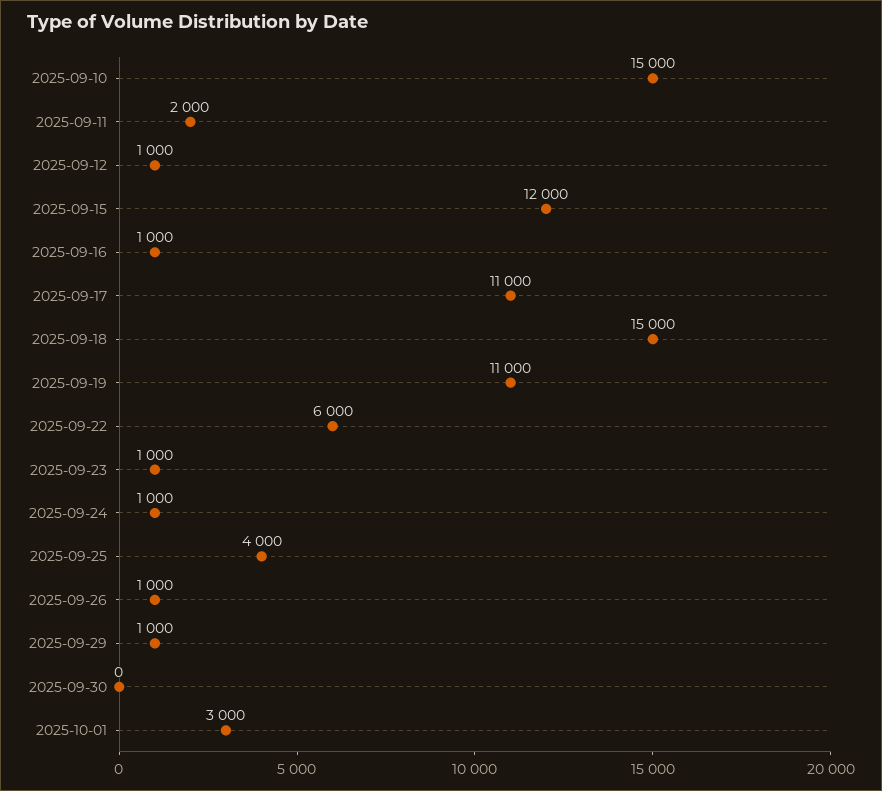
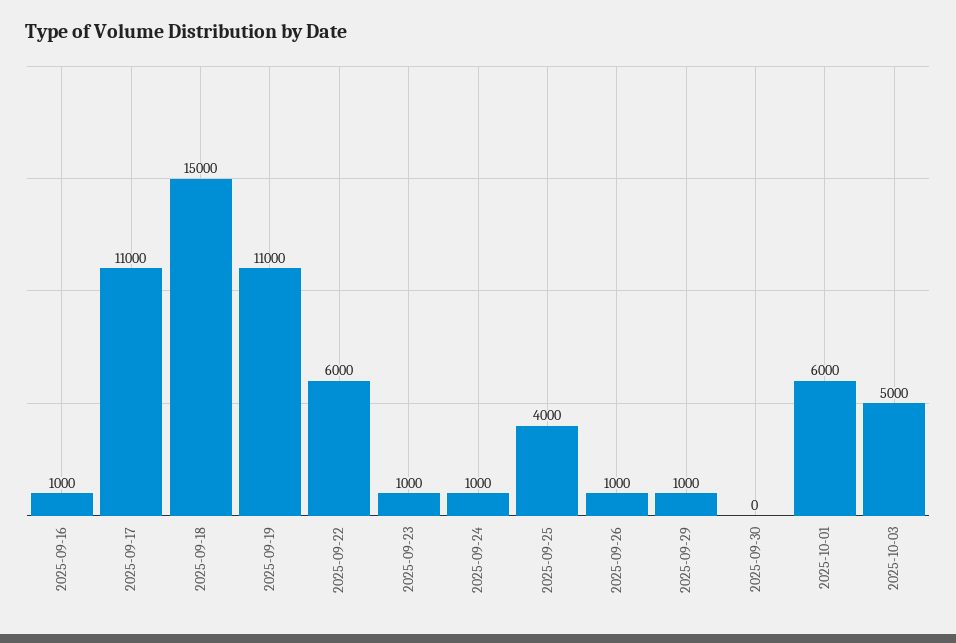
2025-09-10: 15000 -> none
2025-09-11: 2000 -> none
2025-09-12: 1000 -> none
2025-09-15: 12000 -> none
2025-10-01: 3000 -> 6000
2025-10-03: none -> 5000

